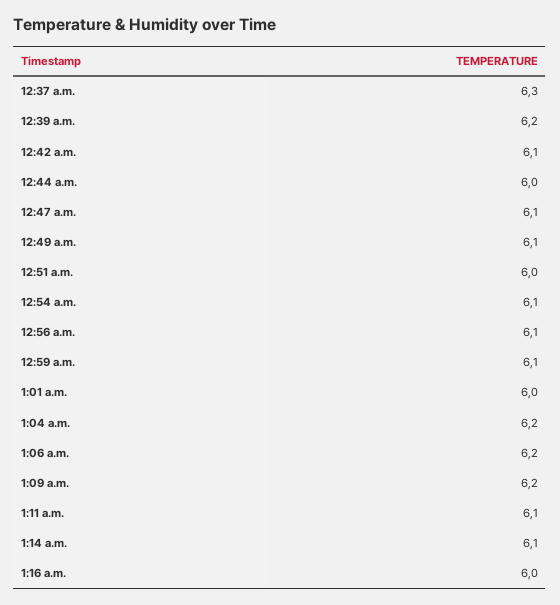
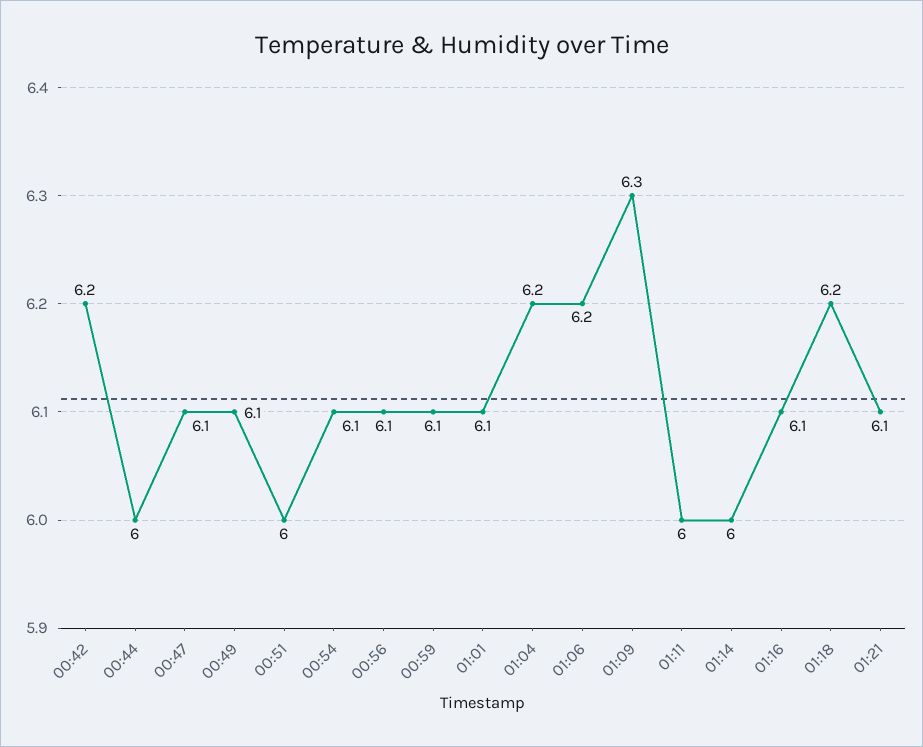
12:37 a.m.: 6.3 -> none
12:39 a.m.: 6.2 -> none
12:42 a.m.: 6.1 -> 6.2
1:01 a.m.: 6 -> 6.1
1:09 a.m.: 6.2 -> 6.3
1:11 a.m.: 6.1 -> 6
1:14 a.m.: 6.1 -> 6
1:16 a.m.: 6 -> 6.1
01:18: none -> 6.2
01:21: none -> 6.1

